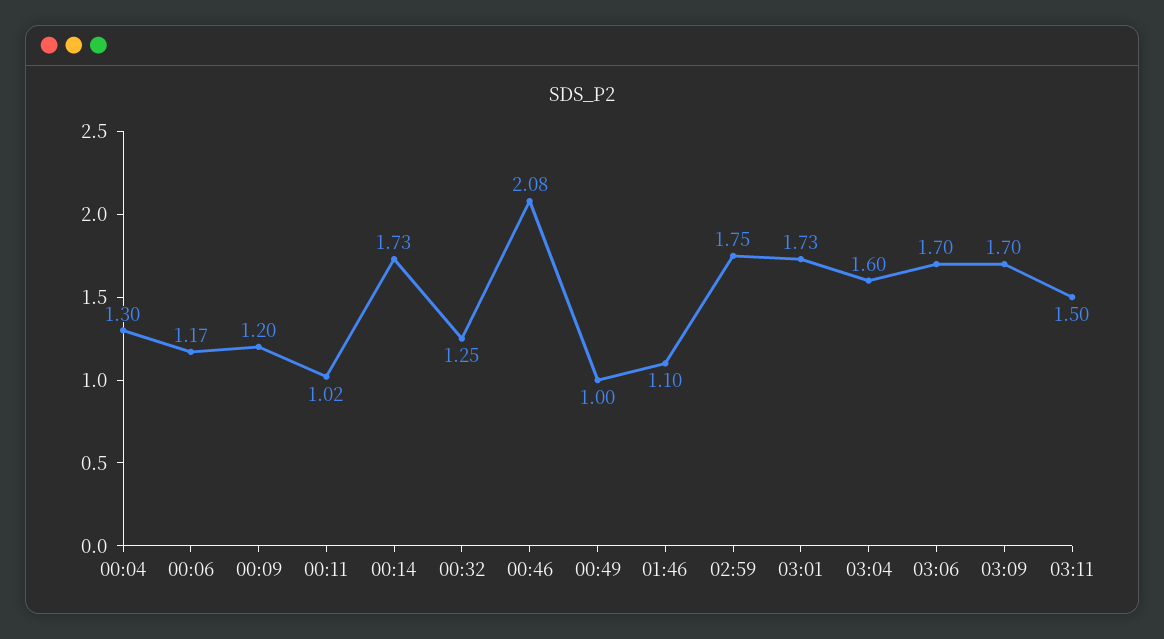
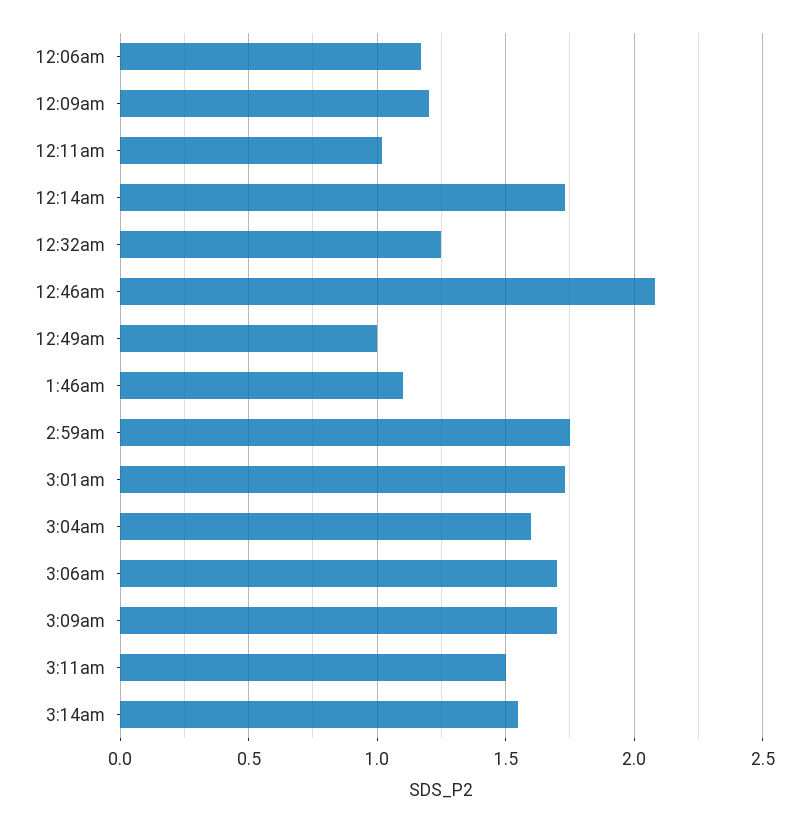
00:04: 1.3 -> none
3:14am: none -> 1.55

